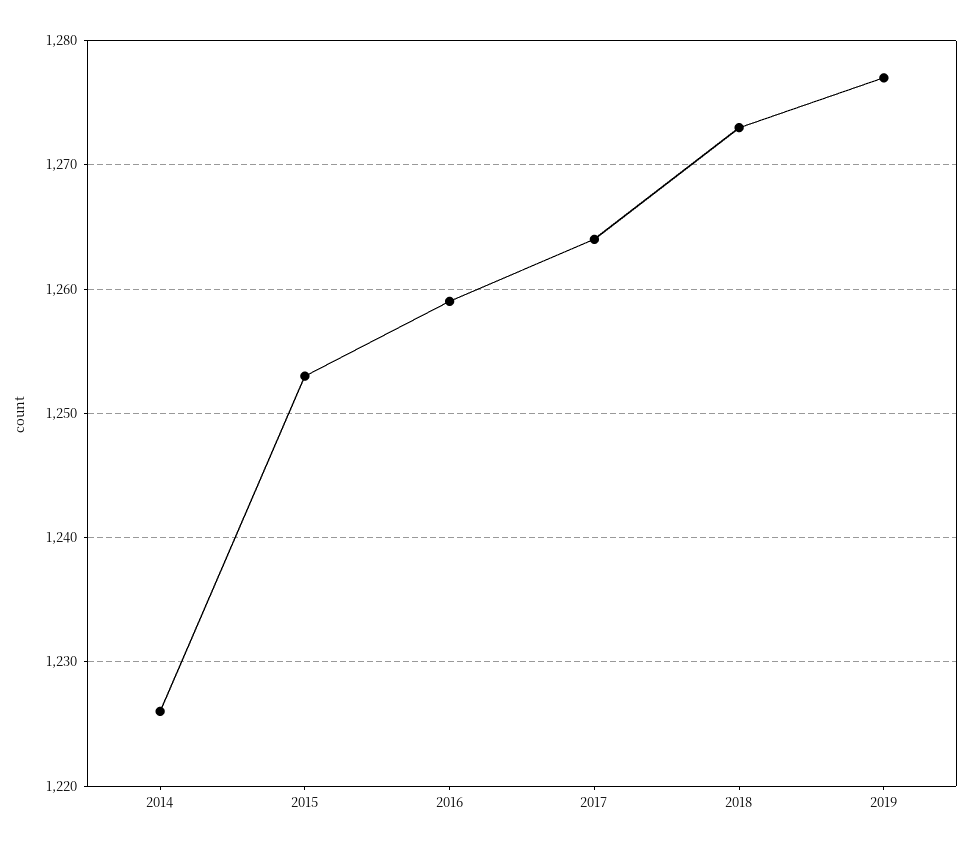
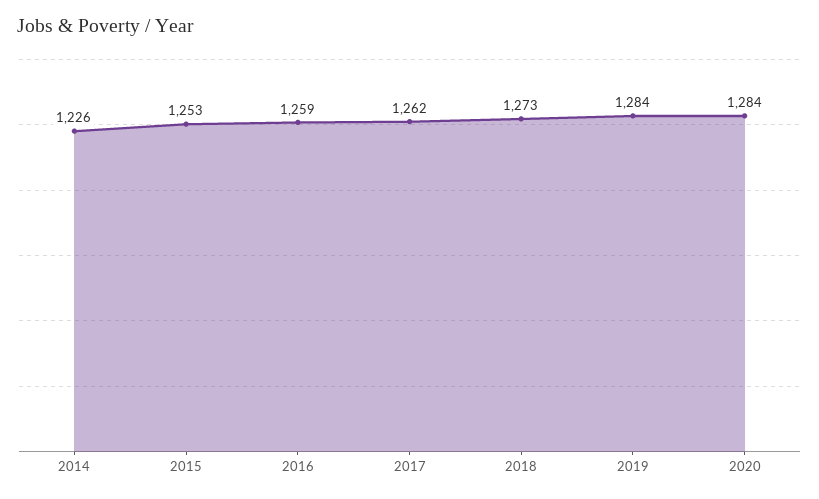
2017: 1264 -> 1262
2019: 1277 -> 1284
2020: none -> 1284

